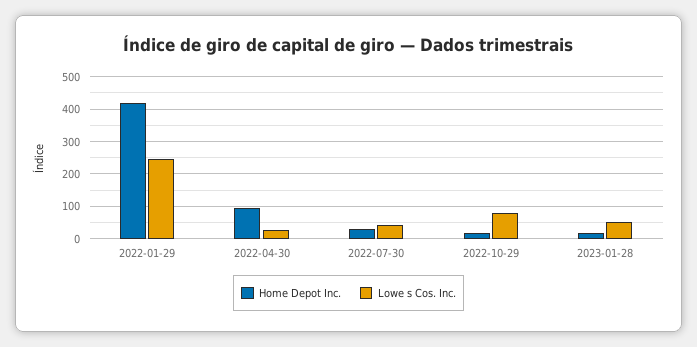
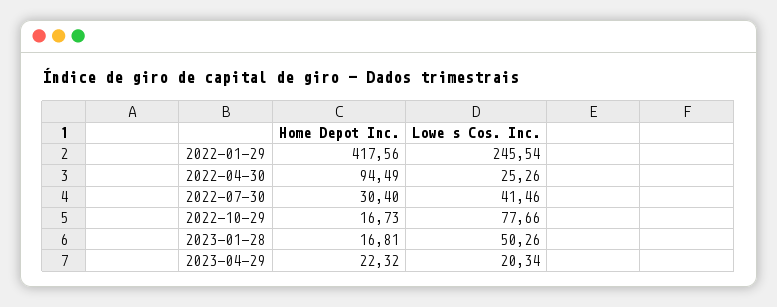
Home Depot Inc., 2023-04-29: none -> 22.32
Lowe s Cos. Inc., 2023-04-29: none -> 20.34

